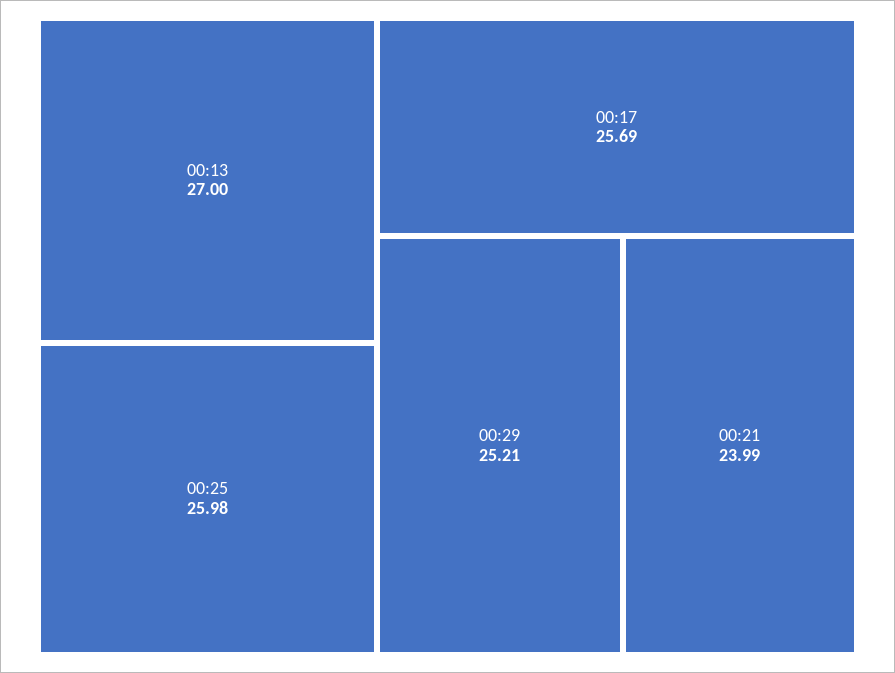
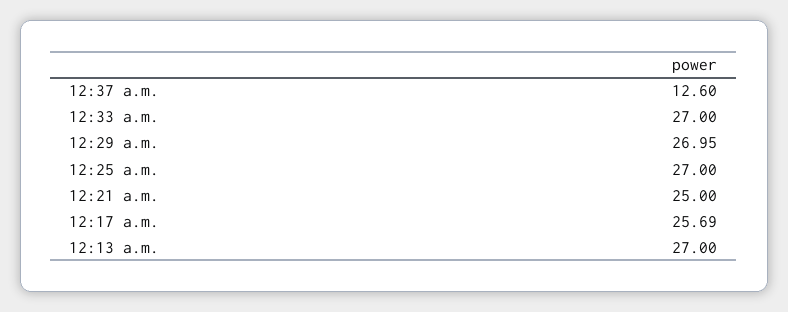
00:25: 25.98 -> 27
00:29: 25.21 -> 26.95
00:21: 23.99 -> 25
12:37 a.m.: none -> 12.6
12:33 a.m.: none -> 27

